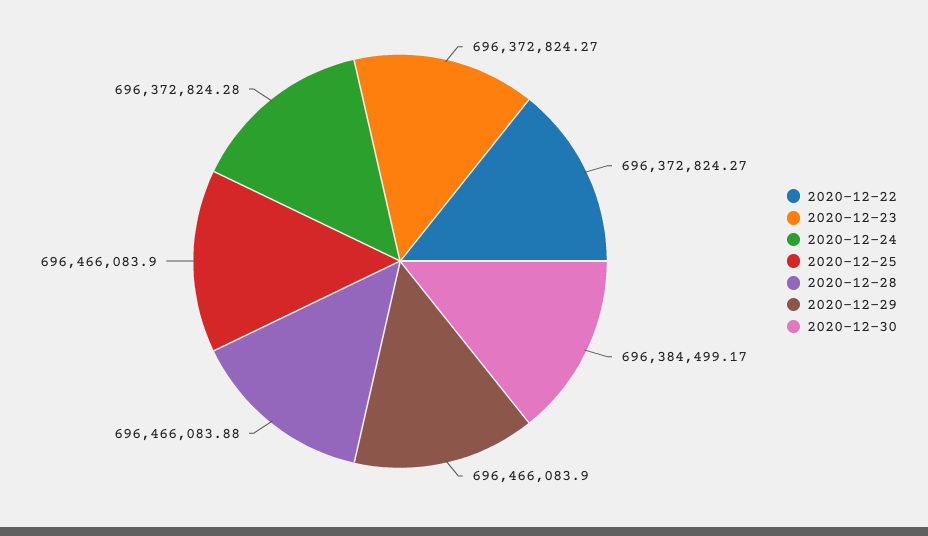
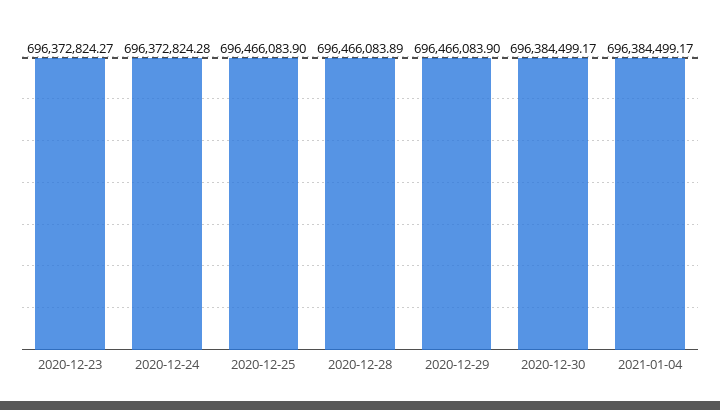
2020-12-22: 696372824.27 -> none
2020-12-28: 696466083.88 -> 696466083.89
2021-01-04: none -> 696384499.17

